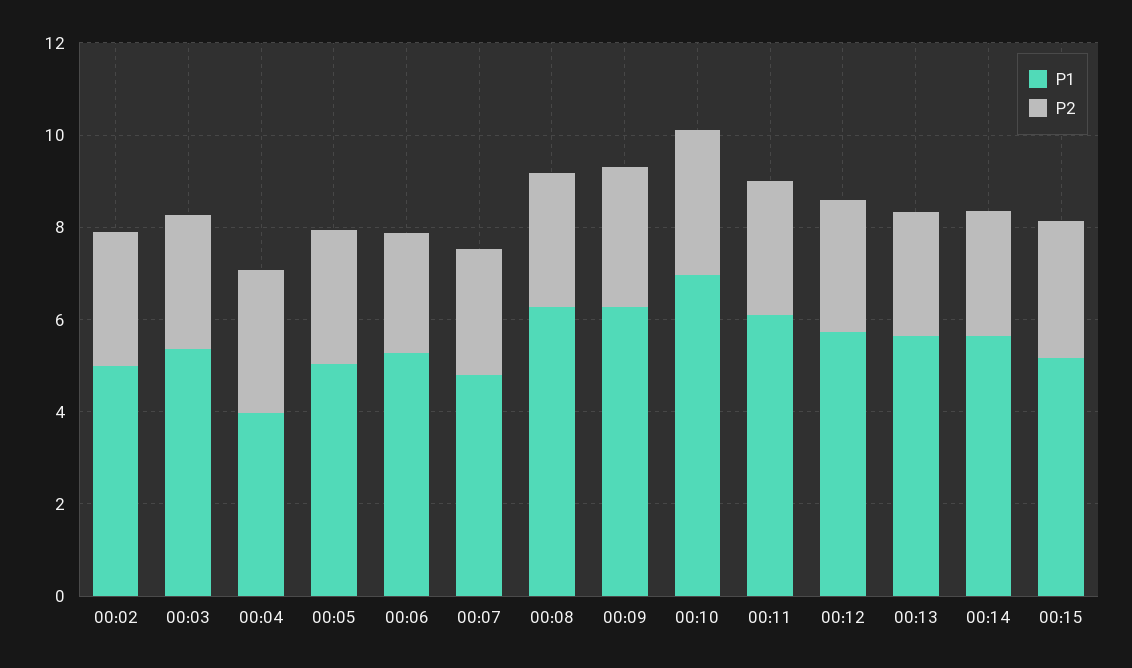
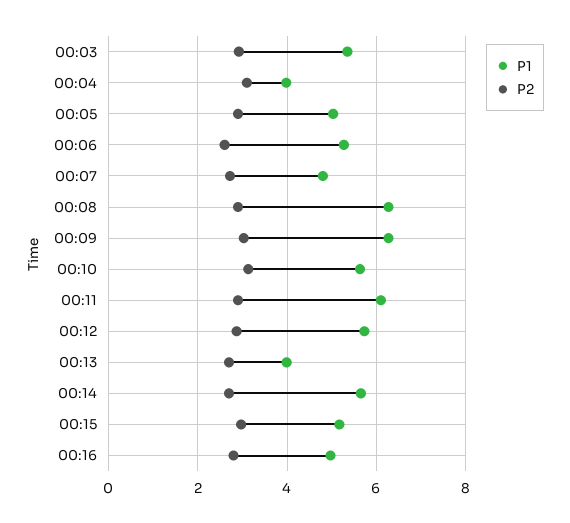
P1, 00:02: 5 -> none
P2, 00:02: 3 -> none
P1, 00:10: 7 -> 5.6
P1, 00:13: 5.5 -> 4
P1, 00:16: none -> 5
P2, 00:16: none -> 2.8

